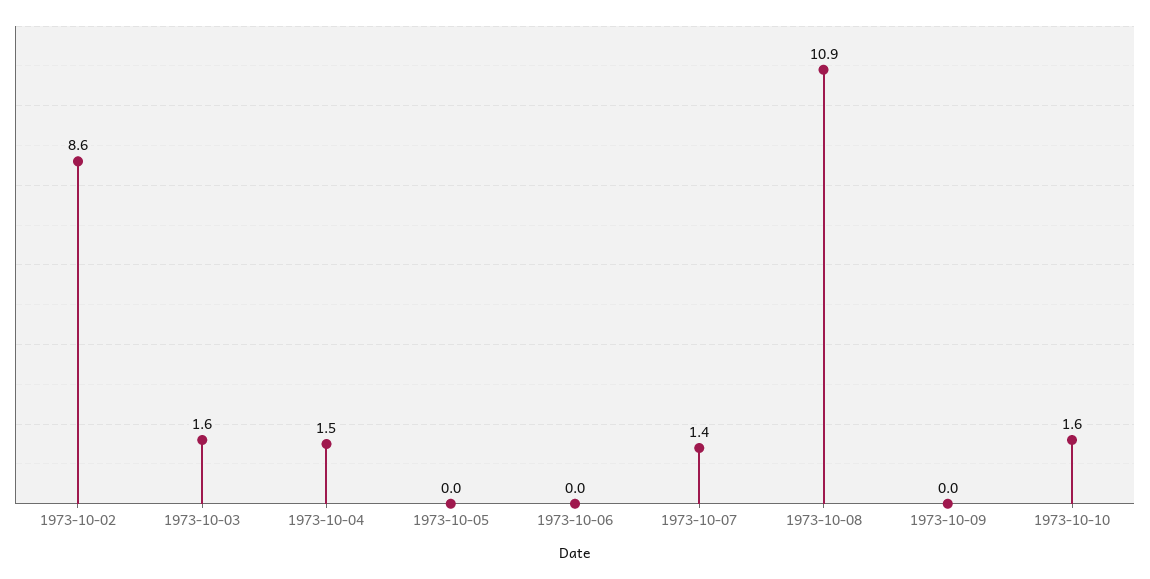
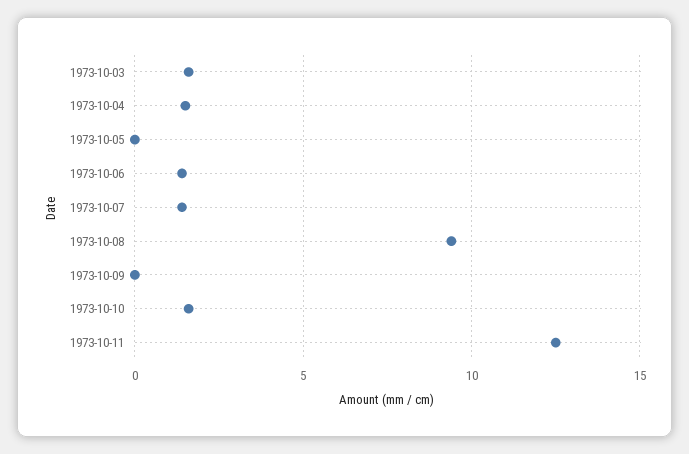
1973-10-02: 8.6 -> none
1973-10-06: 0 -> 1.5
1973-10-08: 10.9 -> 9.5
1973-10-11: none -> 12.5

